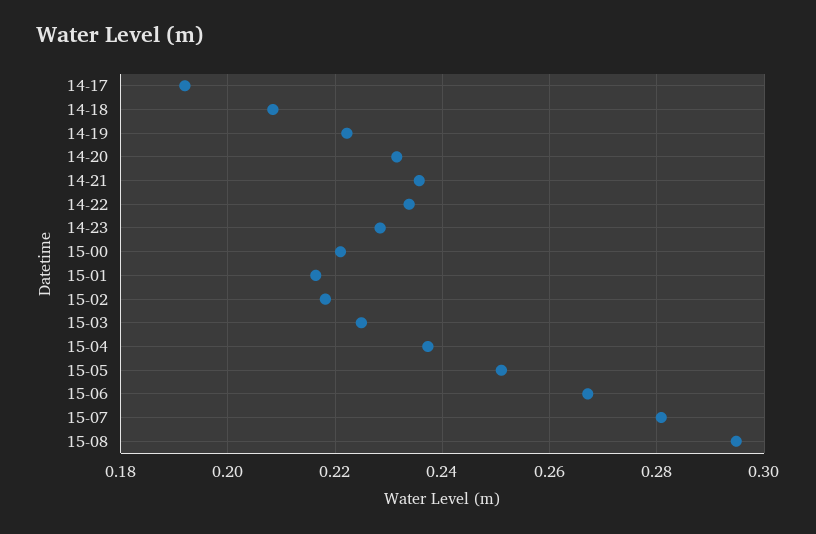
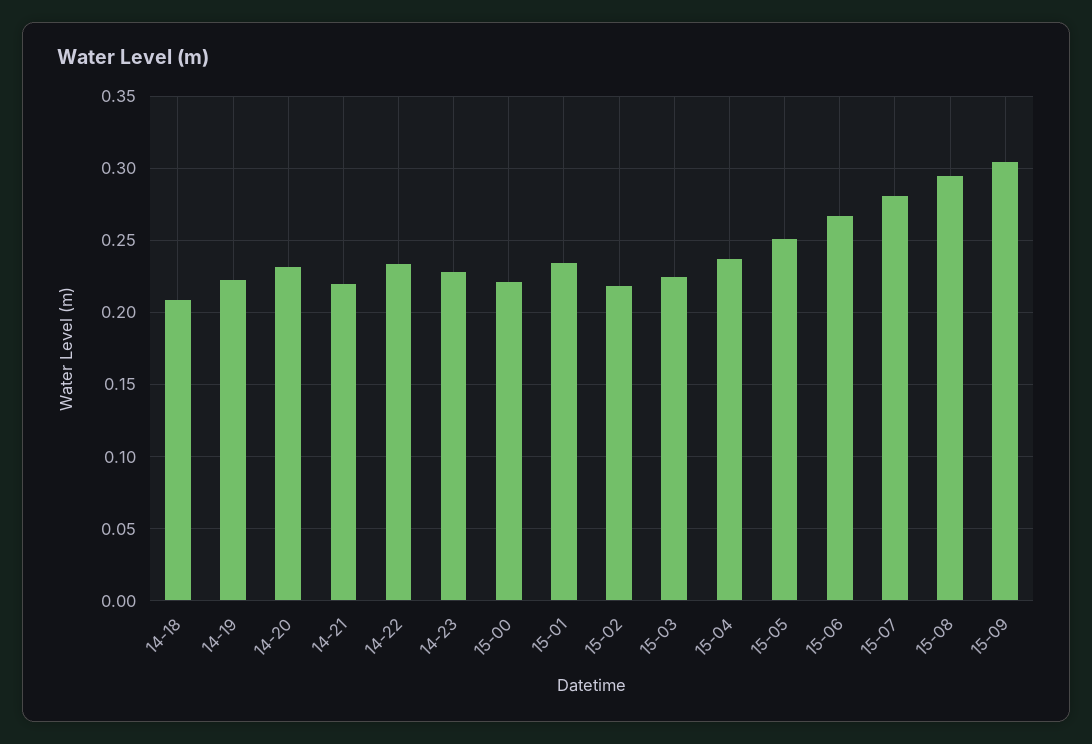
14-17: 0.192 -> none
14-21: 0.236 -> 0.22
15-01: 0.216 -> 0.235
15-09: none -> 0.305

